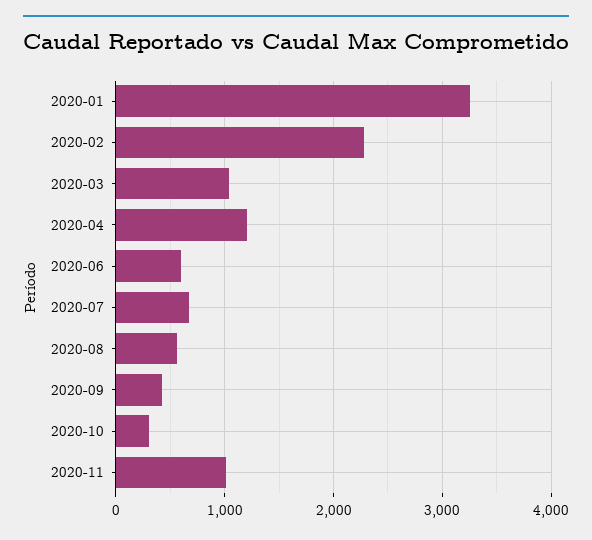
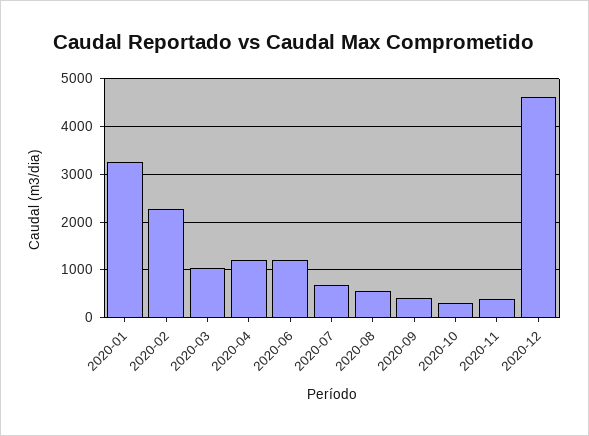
2020-06: 600 -> 1200
2020-11: 1000 -> 400
2020-12: none -> 4600

